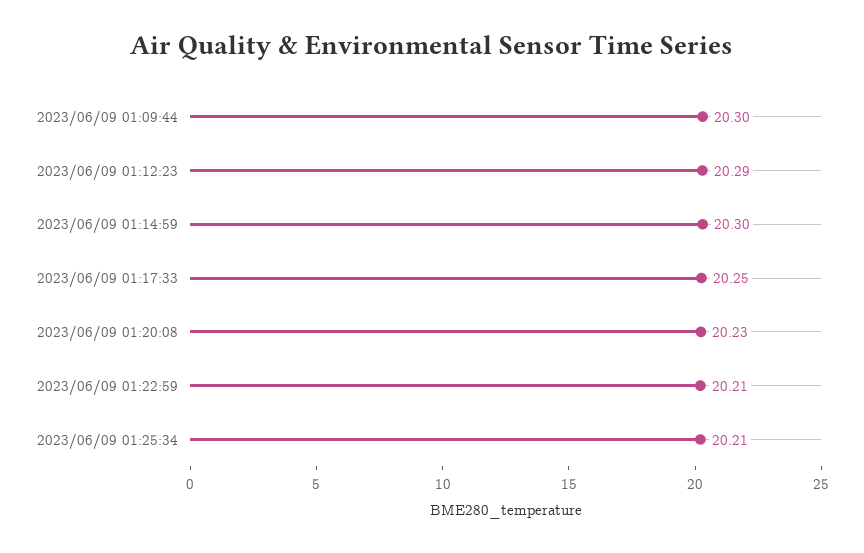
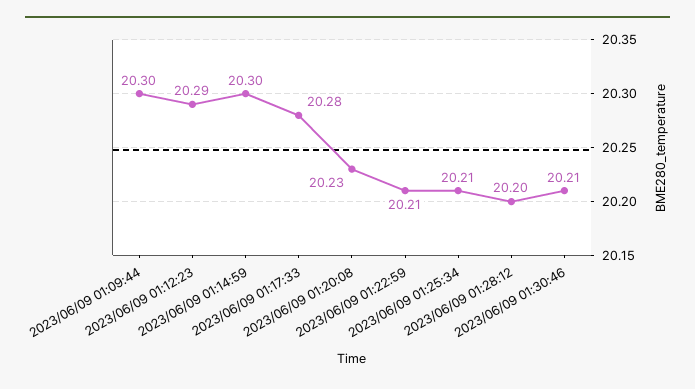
2023/06/09 01:17:33: 20.25 -> 20.28
2023/06/09 01:28:12: none -> 20.2
2023/06/09 01:30:46: none -> 20.21

